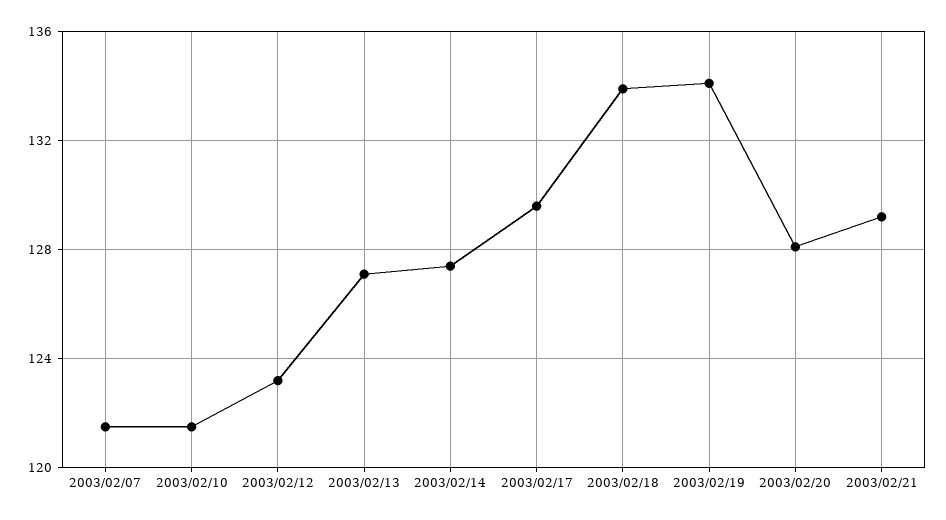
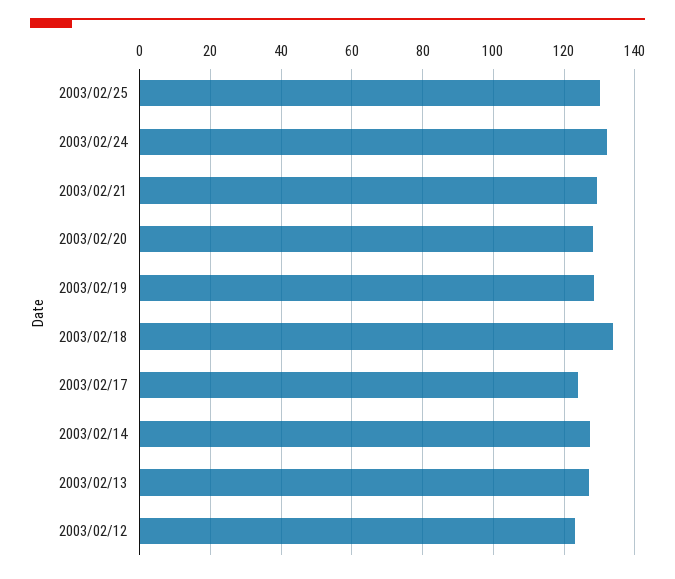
2003/02/07: 121.5 -> none
2003/02/10: 121.5 -> none
2003/02/17: 129.5 -> 124
2003/02/19: 134 -> 128
2003/02/25: none -> 130
2003/02/24: none -> 132

